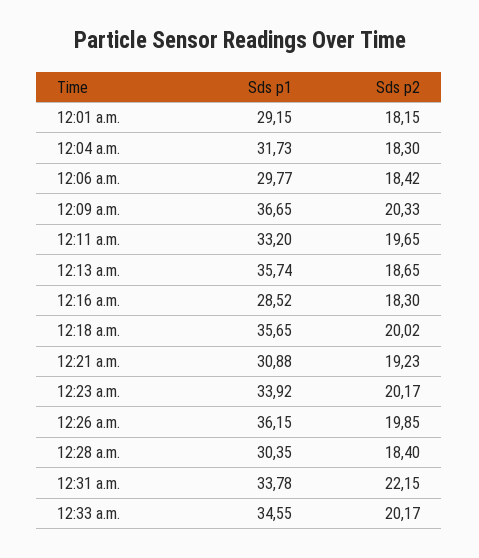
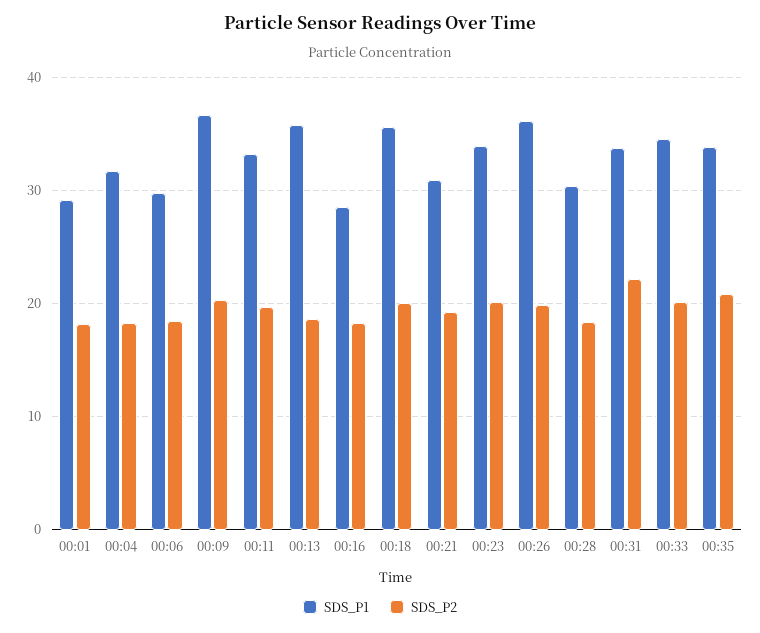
Sds p1, 00:35: none -> 34
Sds p2, 00:35: none -> 21

